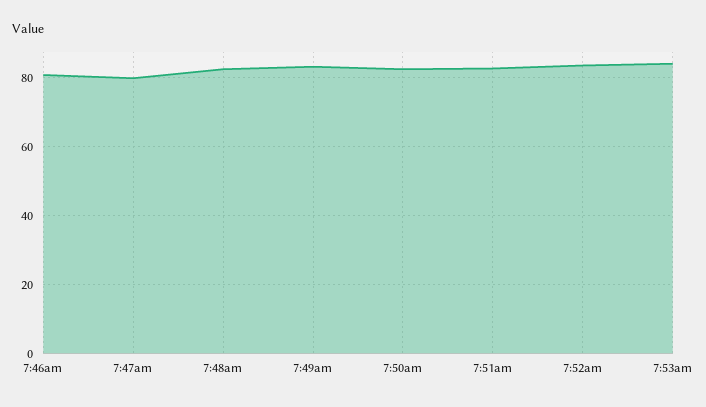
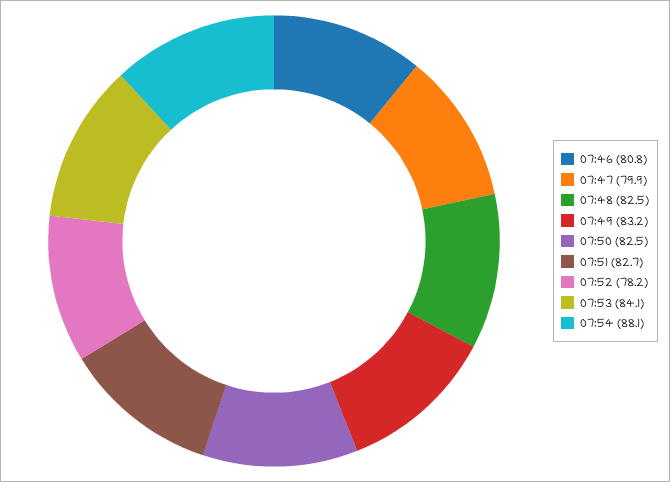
7:52am: 84 -> 78.2
07:54: none -> 88.1

